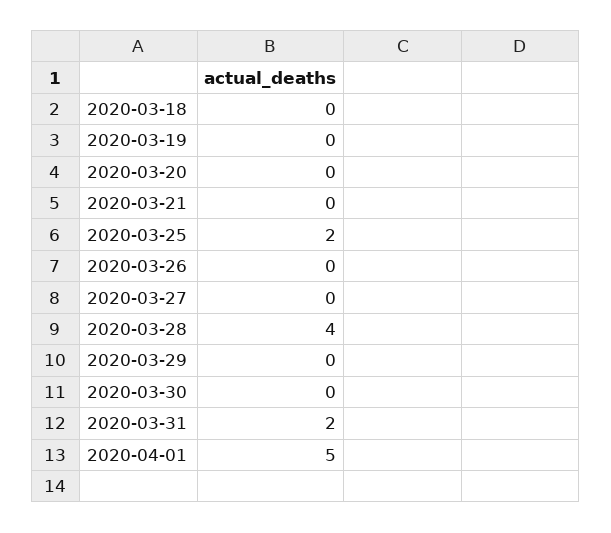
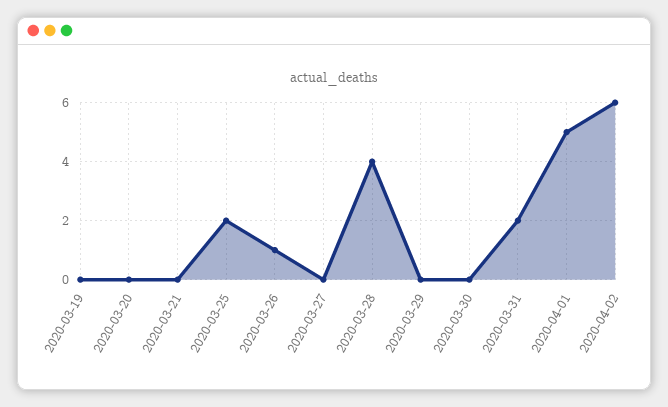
2020-03-18: 0 -> none
2020-03-26: 0 -> 1
2020-04-02: none -> 6

